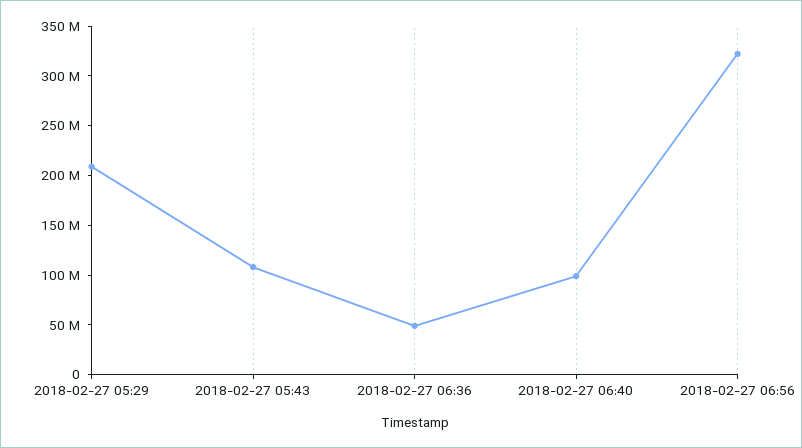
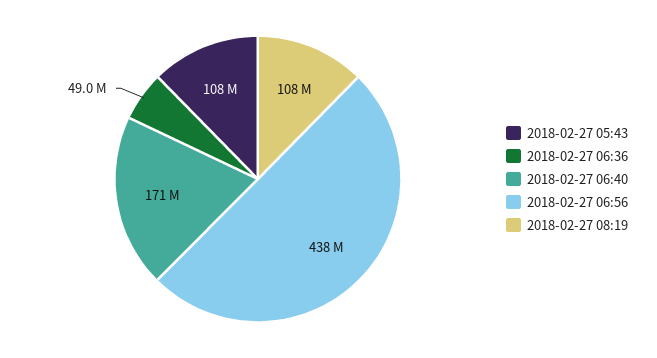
2018-02-27 05:29: 210000000 -> none
2018-02-27 06:40: 100000000 -> 171000000
2018-02-27 06:56: 320000000 -> 438000000
2018-02-27 08:19: none -> 108000000

